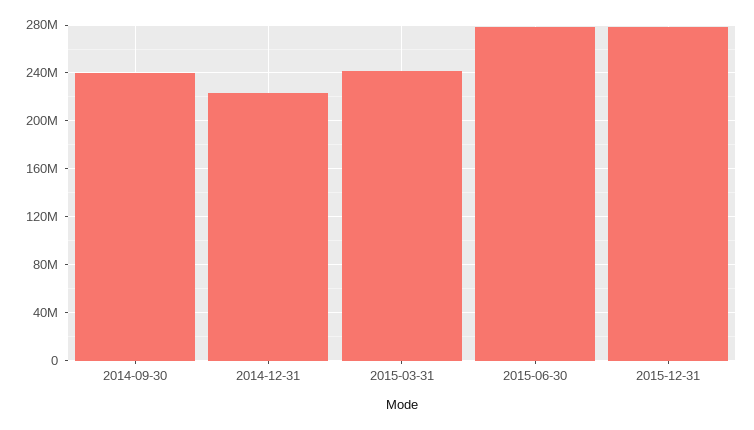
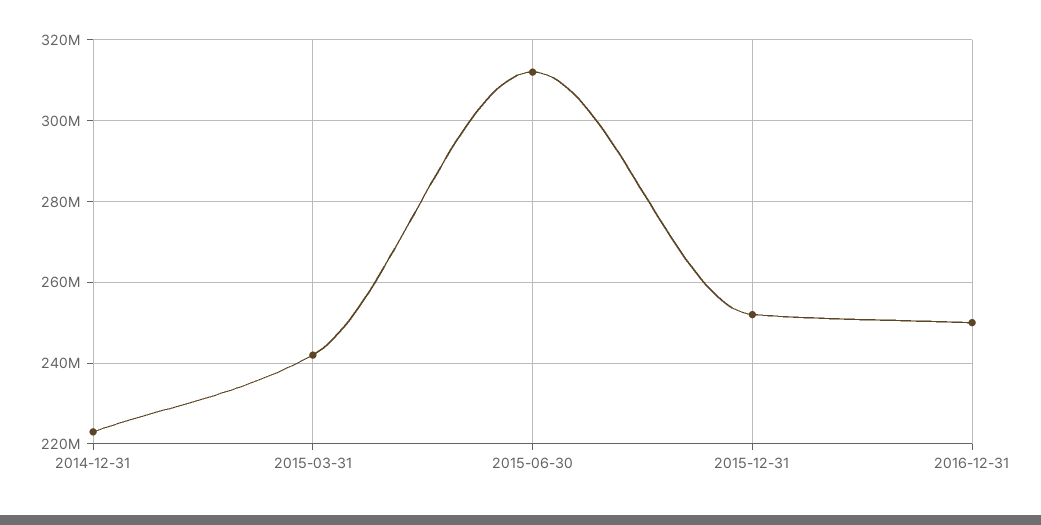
2014-09-30: 240000000 -> none
2015-06-30: 280000000 -> 312000000
2015-12-31: 280000000 -> 252000000
2016-12-31: none -> 250000000

